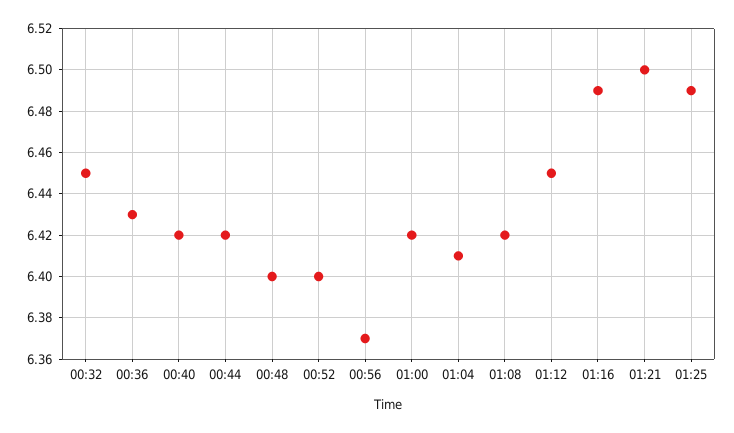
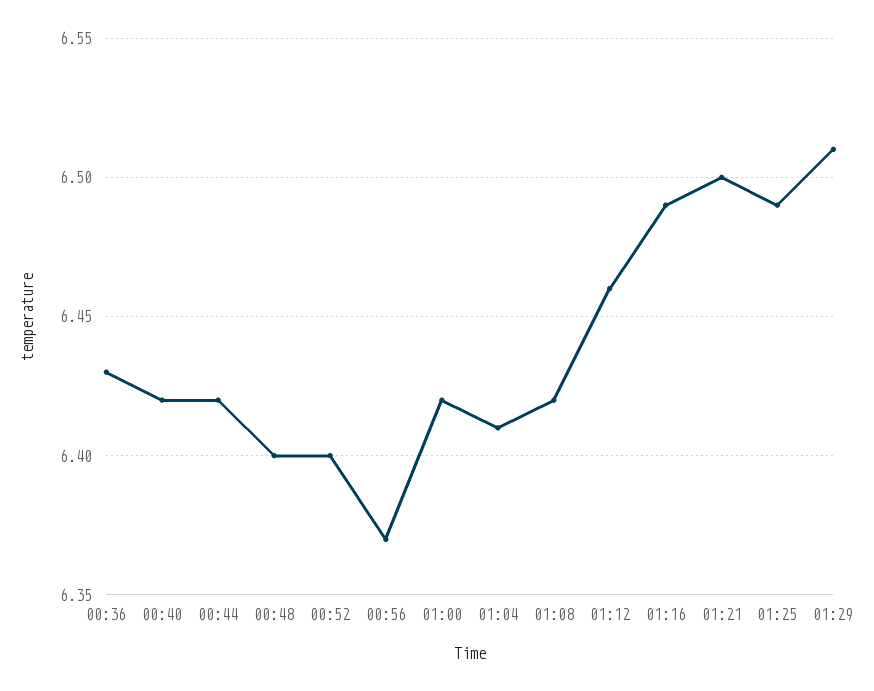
00:32: 6.45 -> none
01:12: 6.45 -> 6.46
01:29: none -> 6.51

